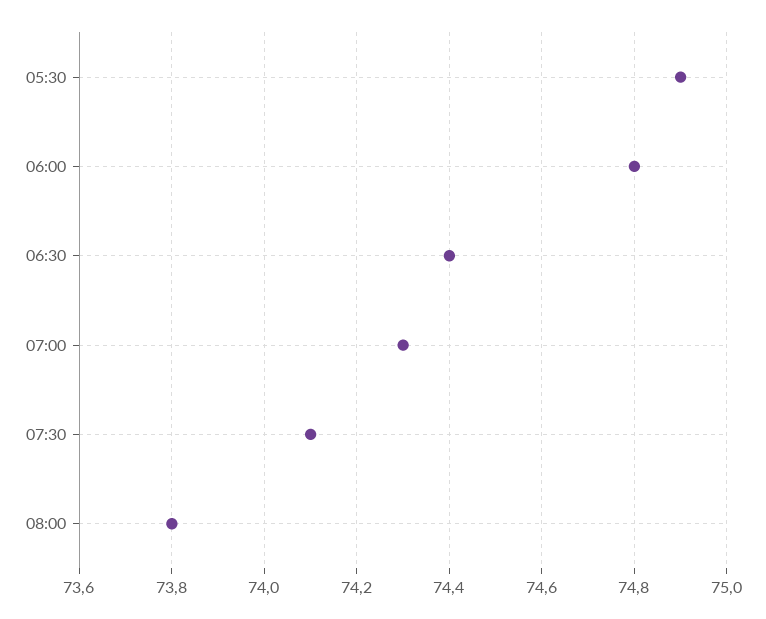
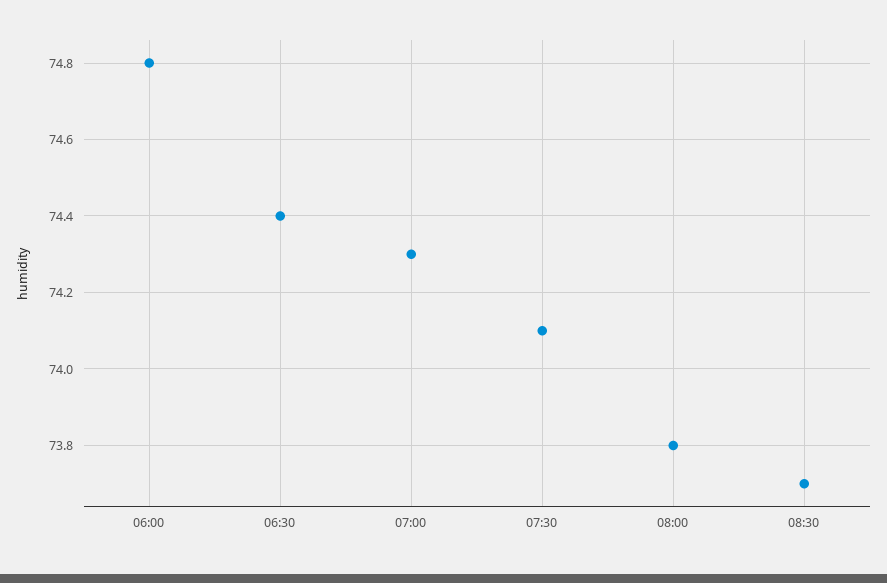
05:30: 74.9 -> none
08:30: none -> 73.7

